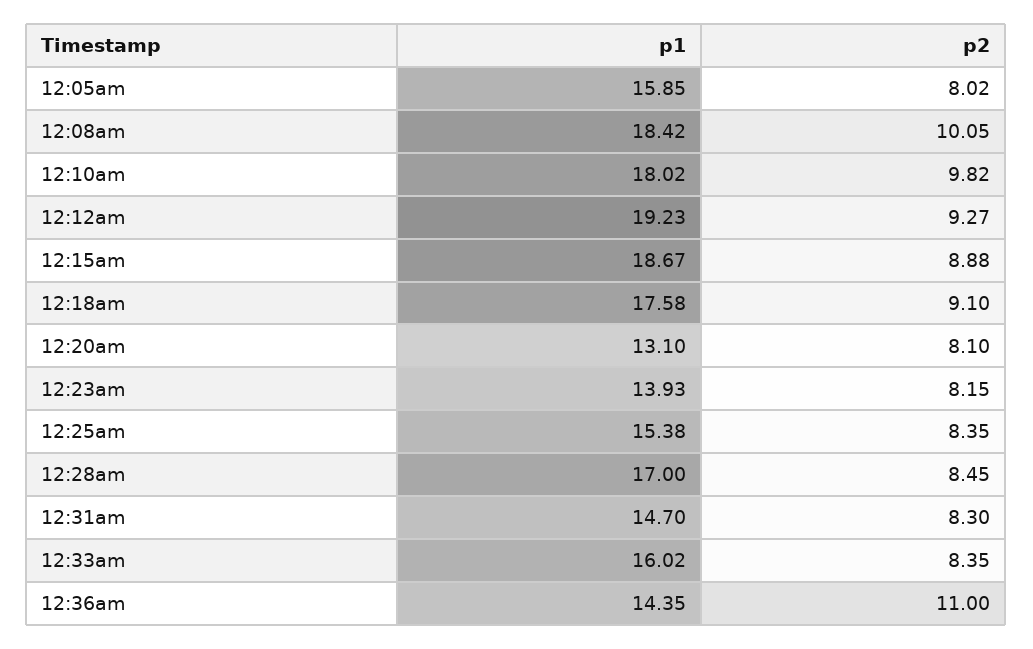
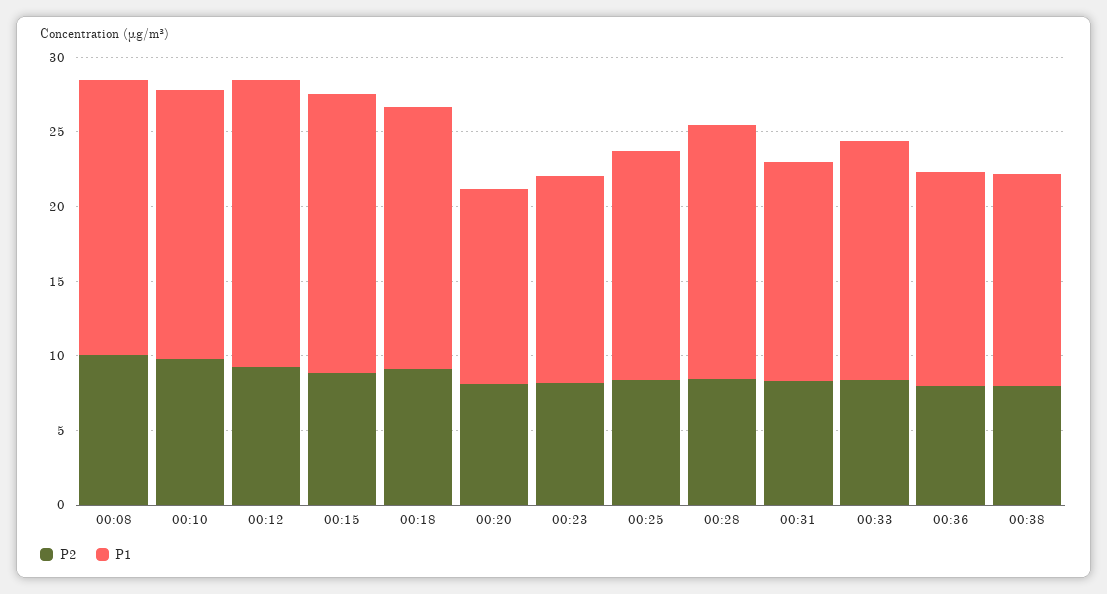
p1, 12:05am: 15.85 -> none
p2, 12:05am: 8.02 -> none
p2, 12:36am: 11 -> 8
p2, 00:38: none -> 8
p1, 00:38: none -> 14

